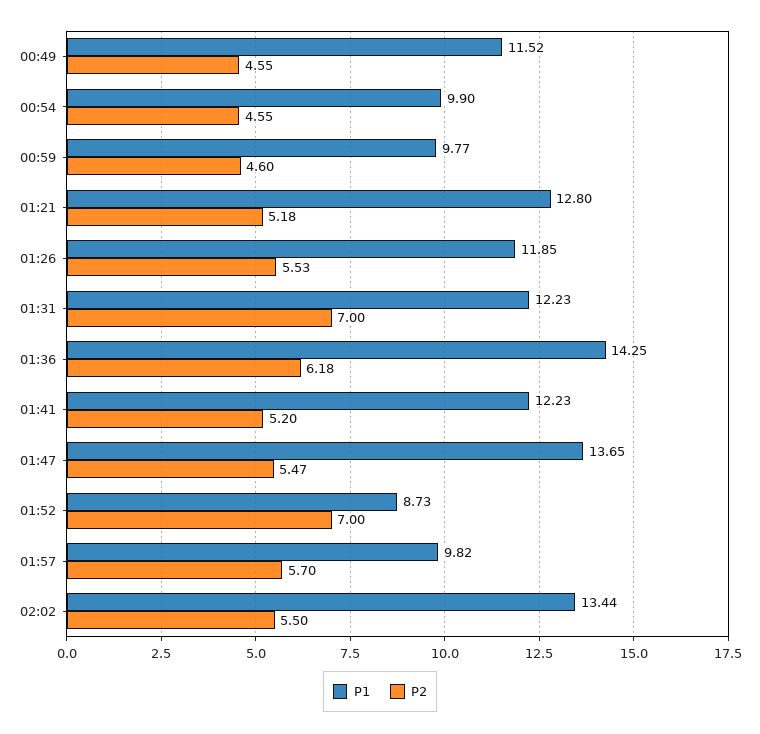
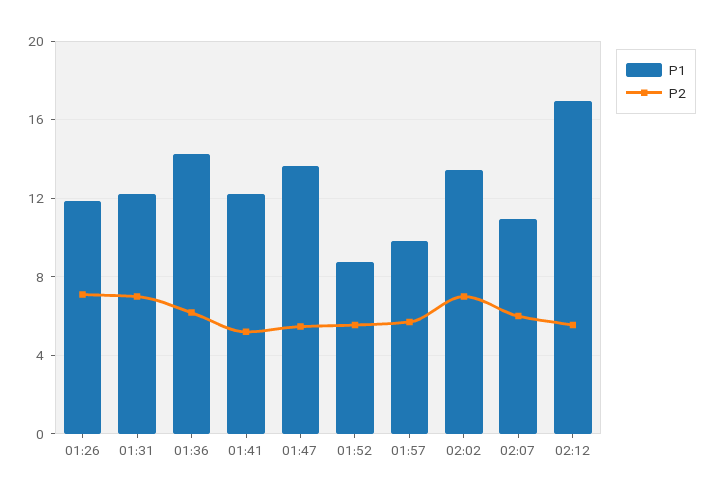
P1, 00:49: 11.52 -> none
P2, 00:49: 4.55 -> none
P1, 00:54: 9.9 -> none
P2, 00:54: 4.55 -> none
P1, 00:59: 9.77 -> none
P2, 00:59: 4.6 -> none
P1, 01:21: 12.8 -> none
P2, 01:21: 5.18 -> none
P2, 01:26: 5.53 -> 7
P2, 01:52: 7 -> 5.5
P2, 02:02: 5.5 -> 7
P1, 02:07: none -> 11
P2, 02:07: none -> 6
P1, 02:12: none -> 17
P2, 02:12: none -> 5.5

